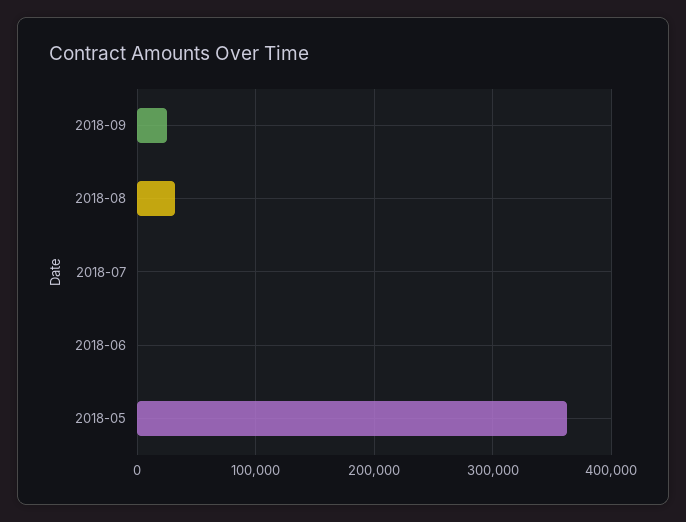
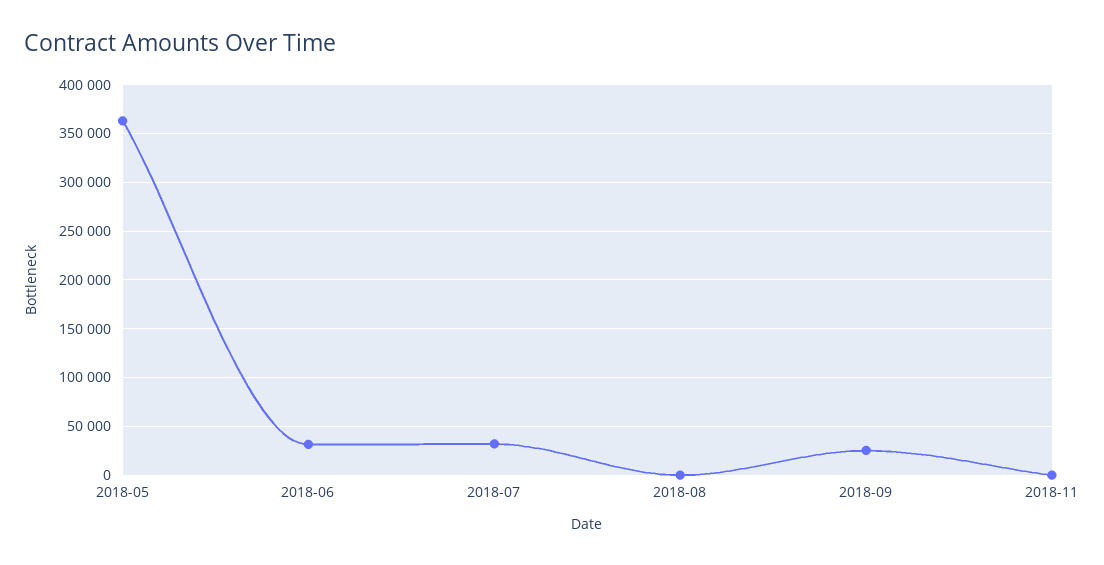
2018-08: 30000 -> 0
2018-07: 0 -> 30000
2018-06: 0 -> 30000
2018-11: none -> 0

